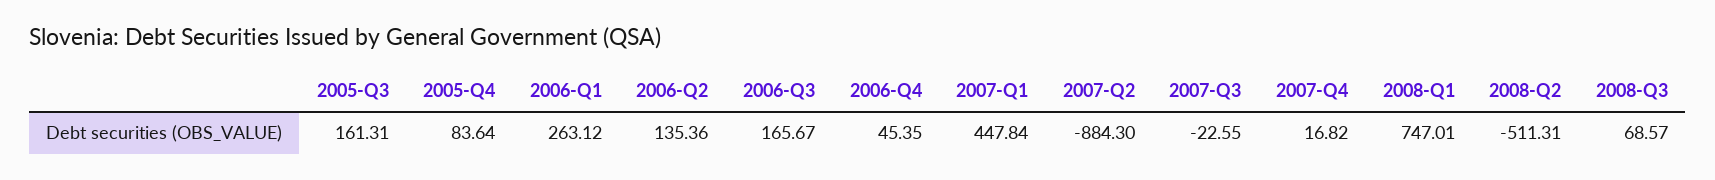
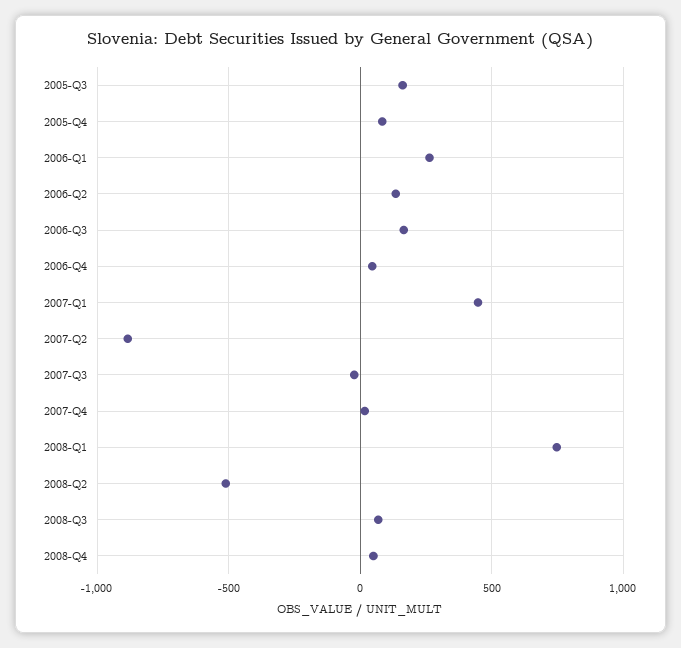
2008-Q4: none -> 50

